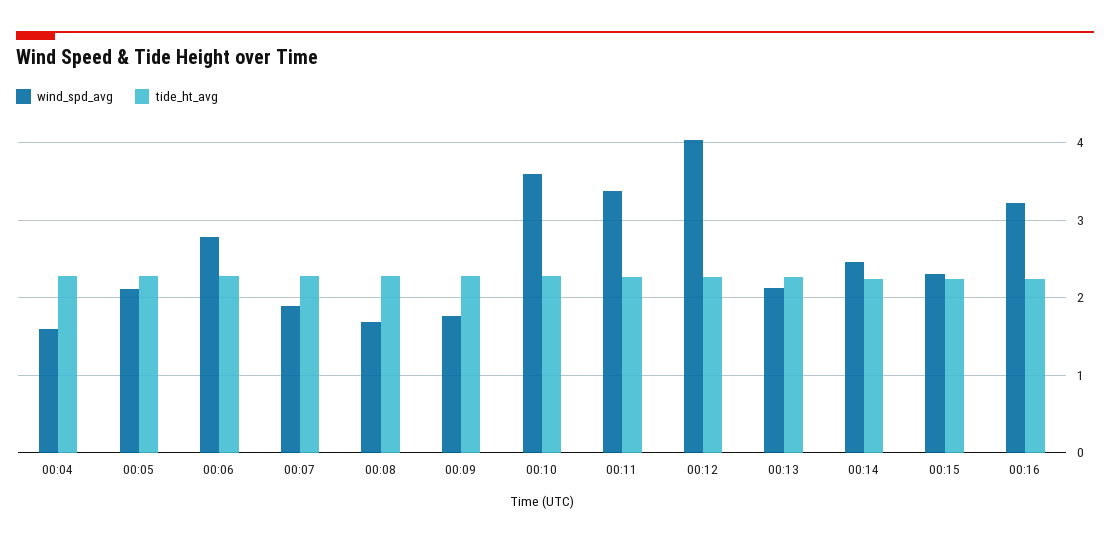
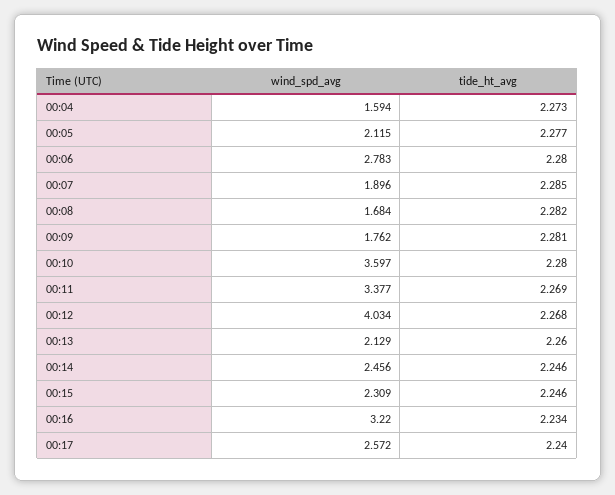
wind_spd_avg, 00:17: none -> 2.572
tide_ht_avg, 00:17: none -> 2.24

